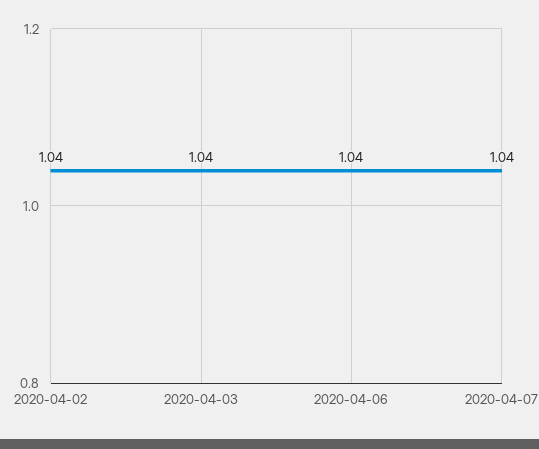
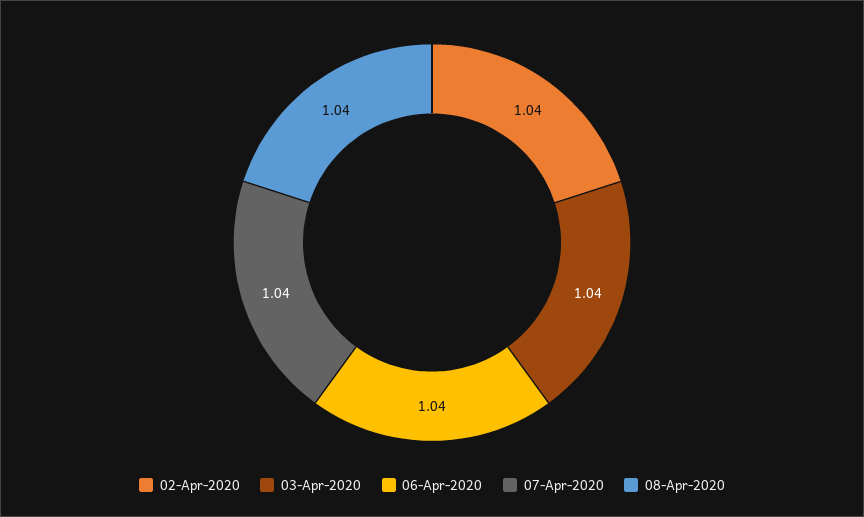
08-Apr-2020: none -> 1.04

